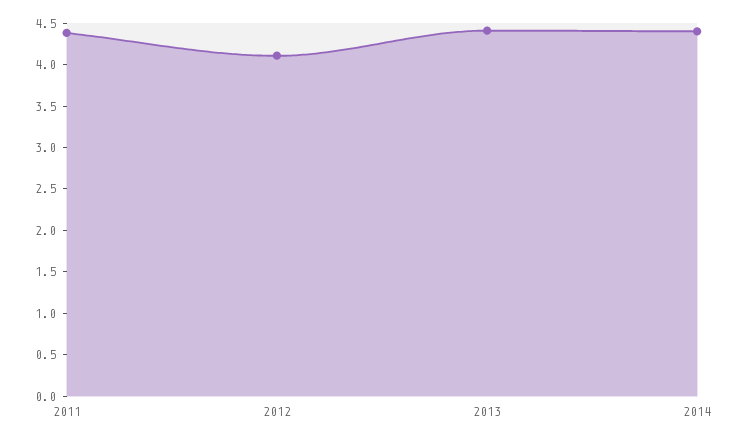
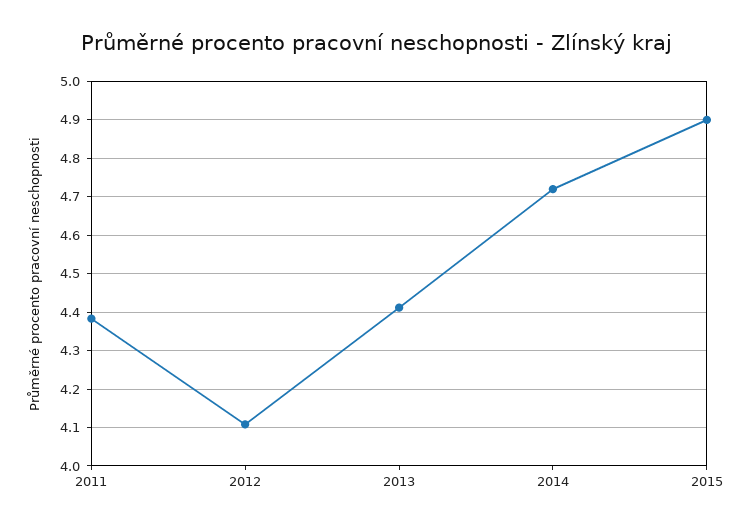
2014: 4.4 -> 4.72
2015: none -> 4.9

